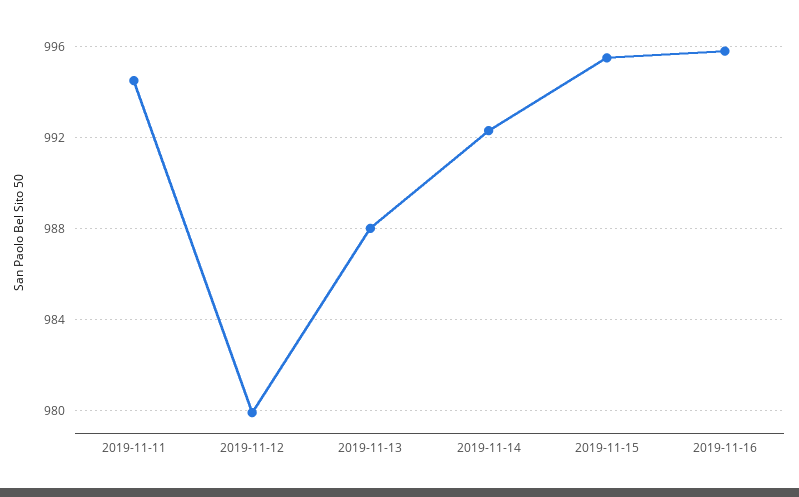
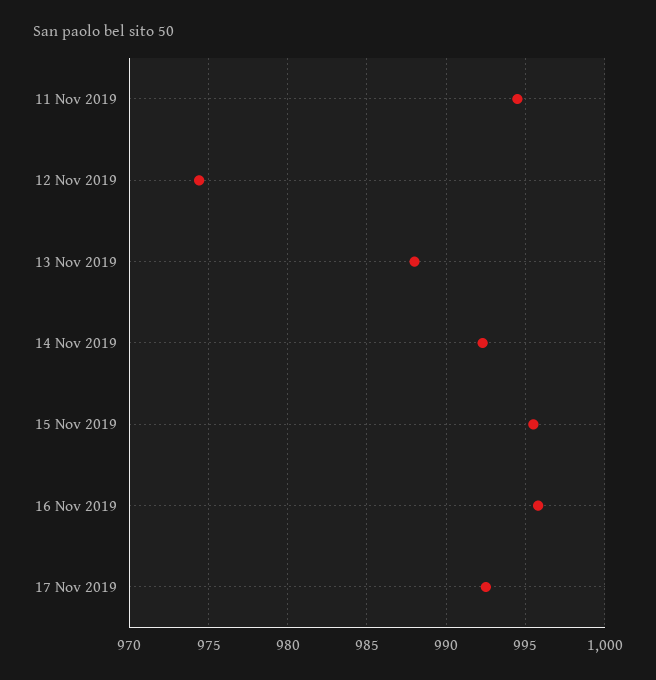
2019-11-12: 980 -> 974.5
17 Nov 2019: none -> 992.5

